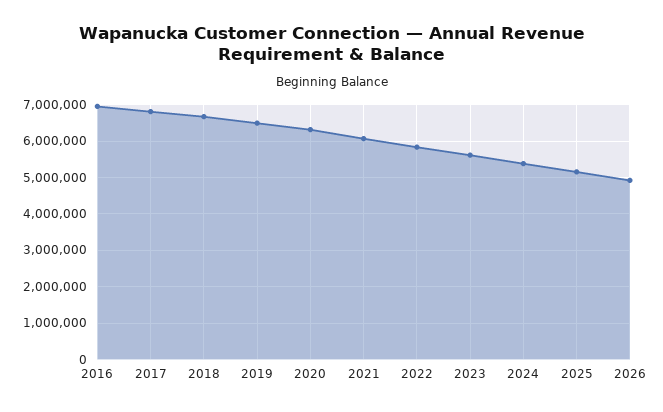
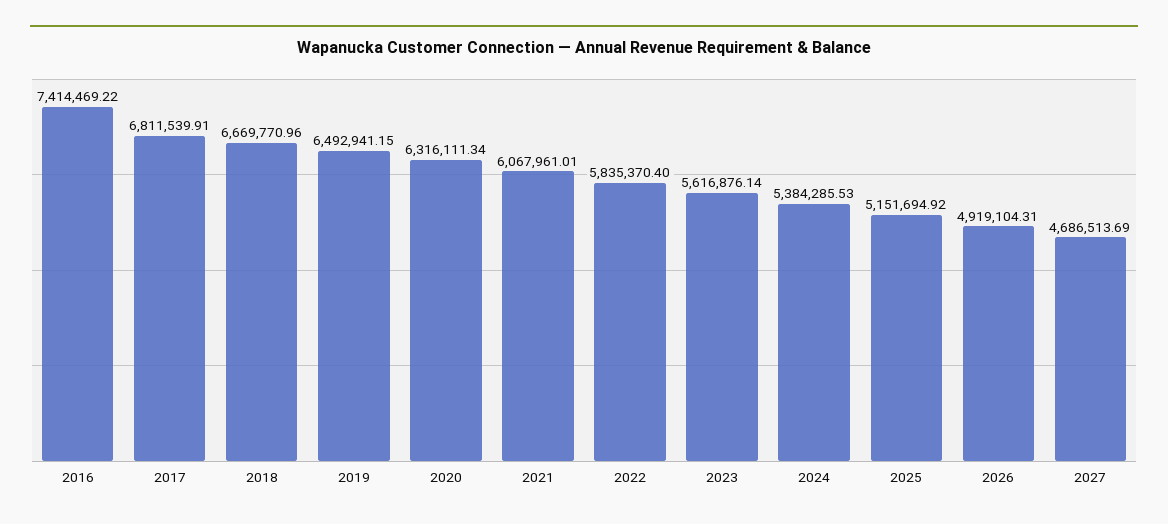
2016: 7000000 -> 7414469.22
2027: none -> 4686513.69

